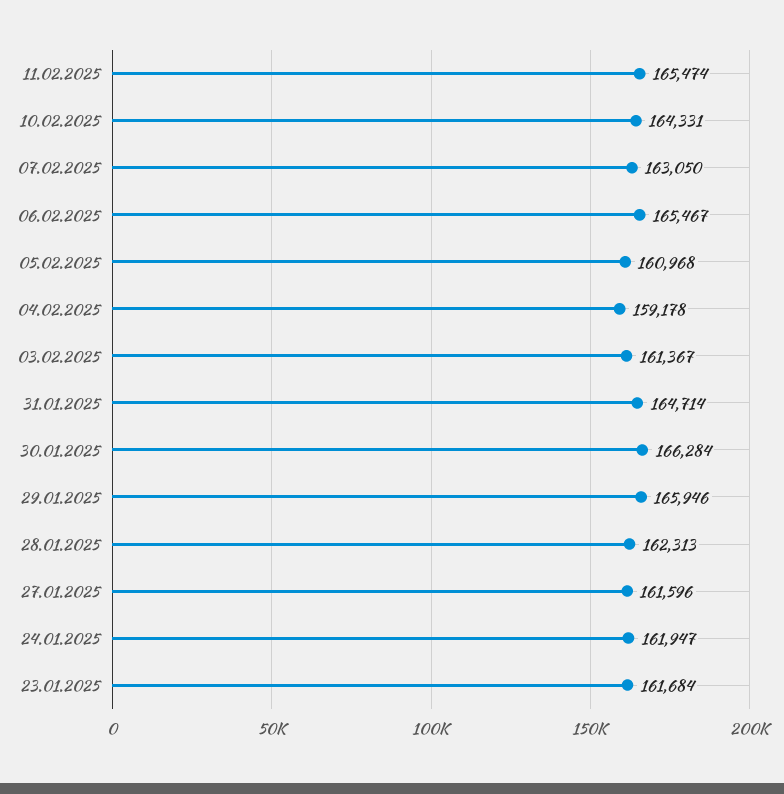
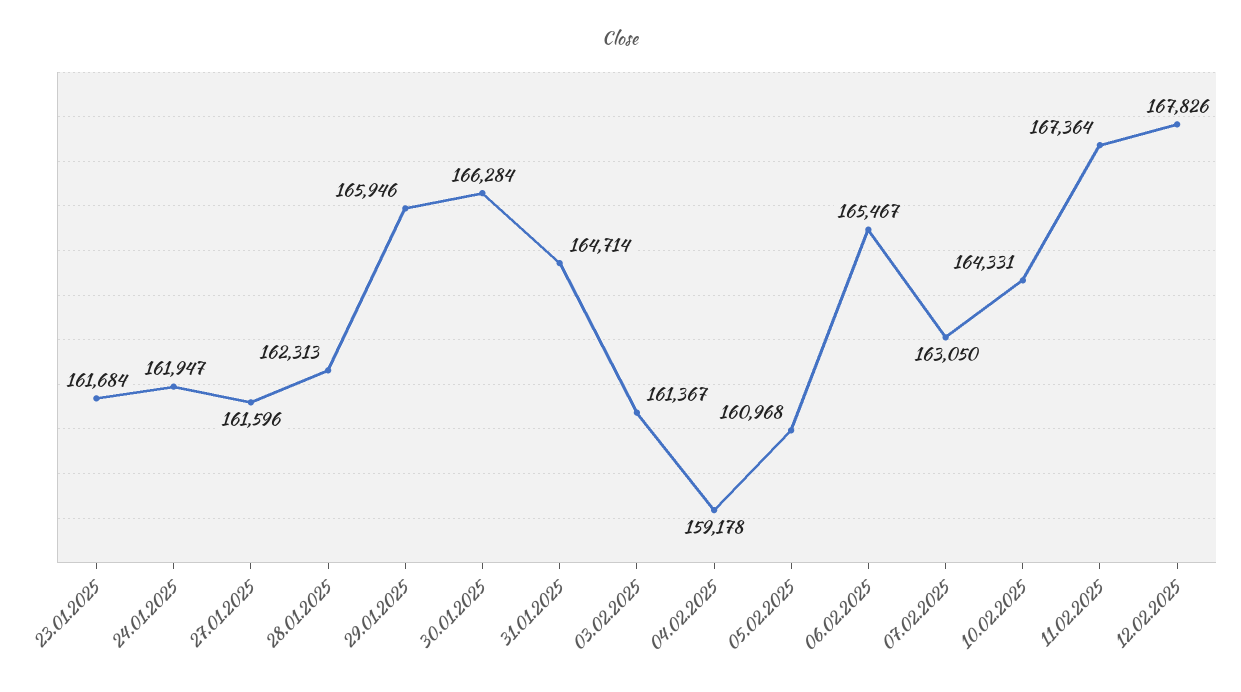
11.02.2025: 165474 -> 167364
12.02.2025: none -> 167826

